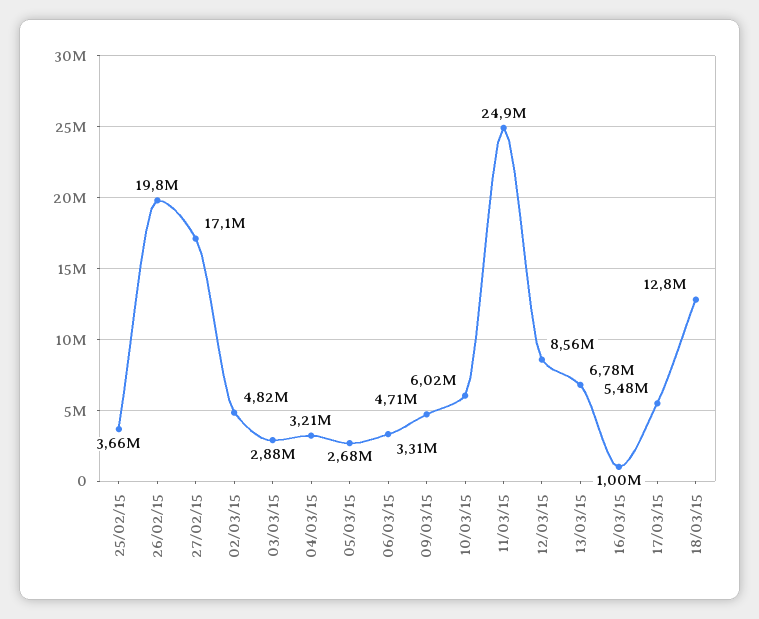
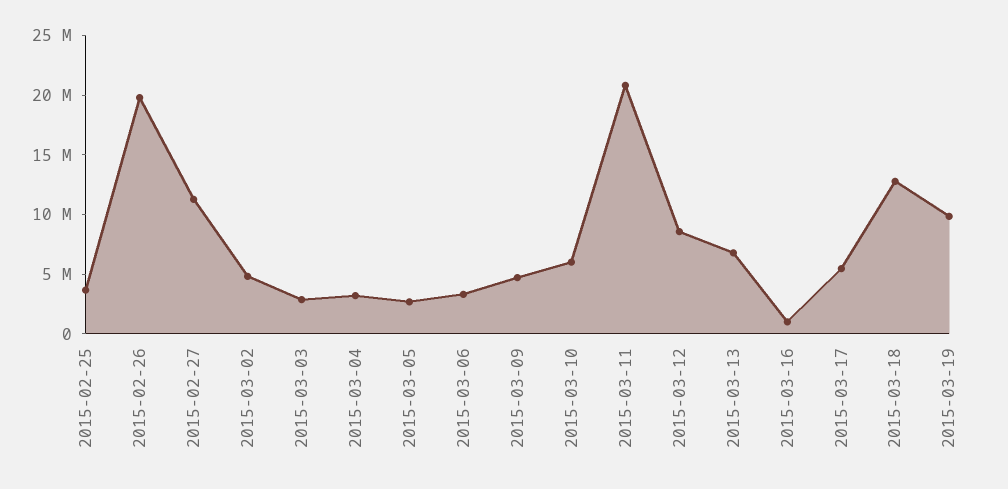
27/02/15: 17100000 -> 11000000
11/03/15: 24900000 -> 21000000
2015-03-19: none -> 10000000

